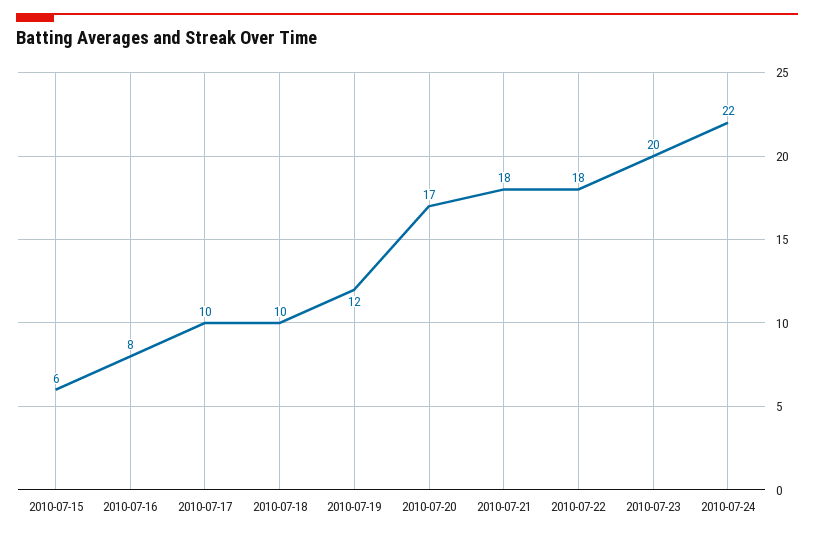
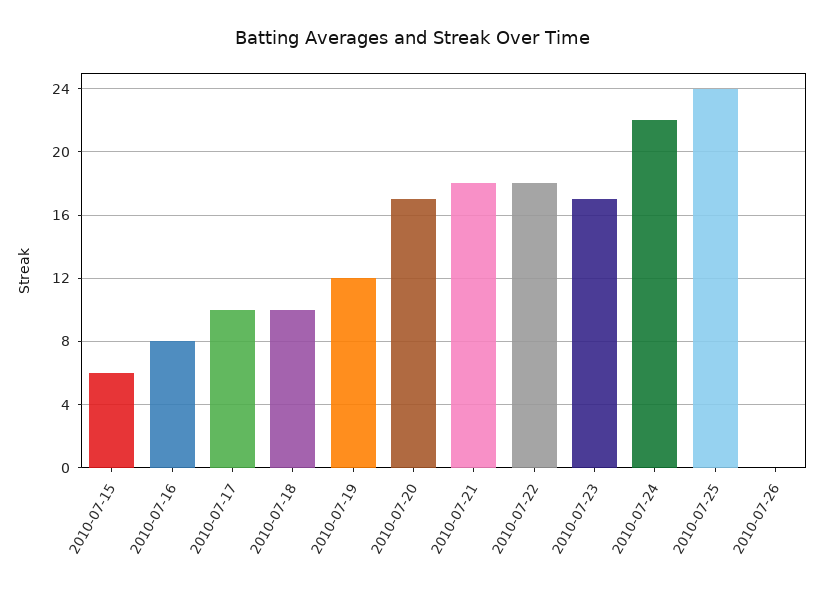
2010-07-23: 20 -> 17
2010-07-25: none -> 24
2010-07-26: none -> 0

